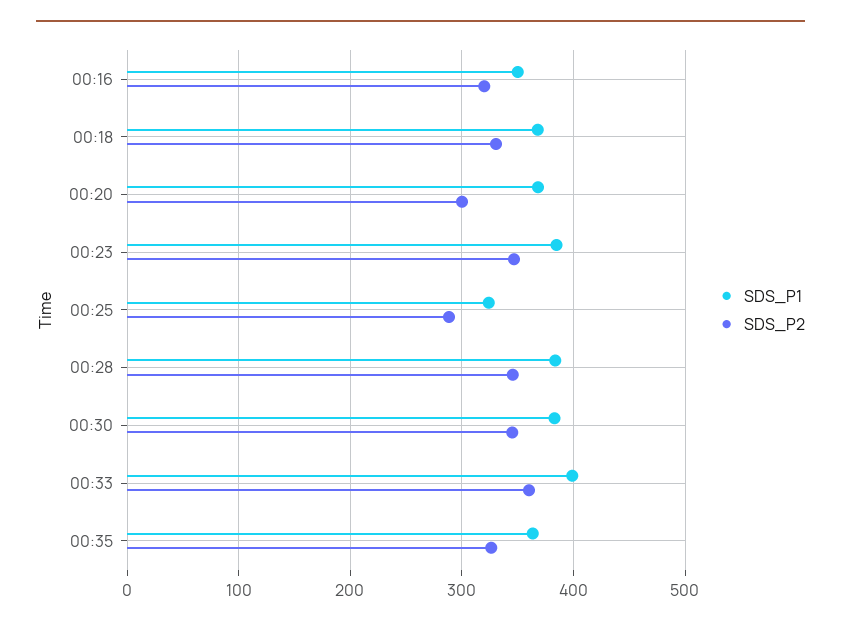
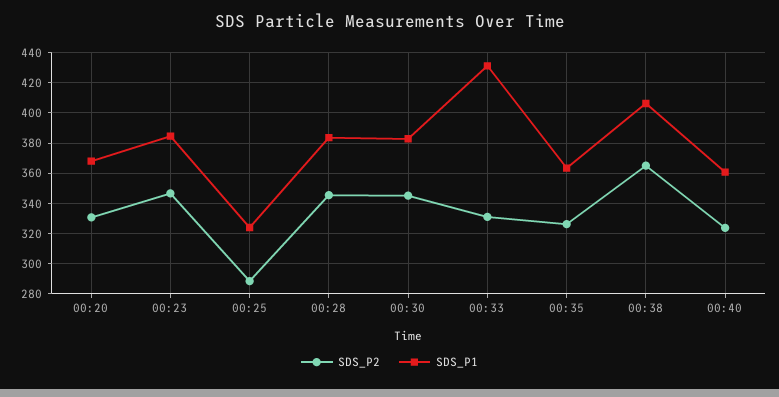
SDS_P1, 00:16: 350 -> none
SDS_P2, 00:16: 320 -> none
SDS_P1, 00:18: 370 -> none
SDS_P2, 00:18: 330 -> none
SDS_P2, 00:20: 300 -> 330
SDS_P1, 00:33: 400 -> 430
SDS_P2, 00:33: 360 -> 330
SDS_P2, 00:38: none -> 365
SDS_P1, 00:38: none -> 405
SDS_P2, 00:40: none -> 325
SDS_P1, 00:40: none -> 360

